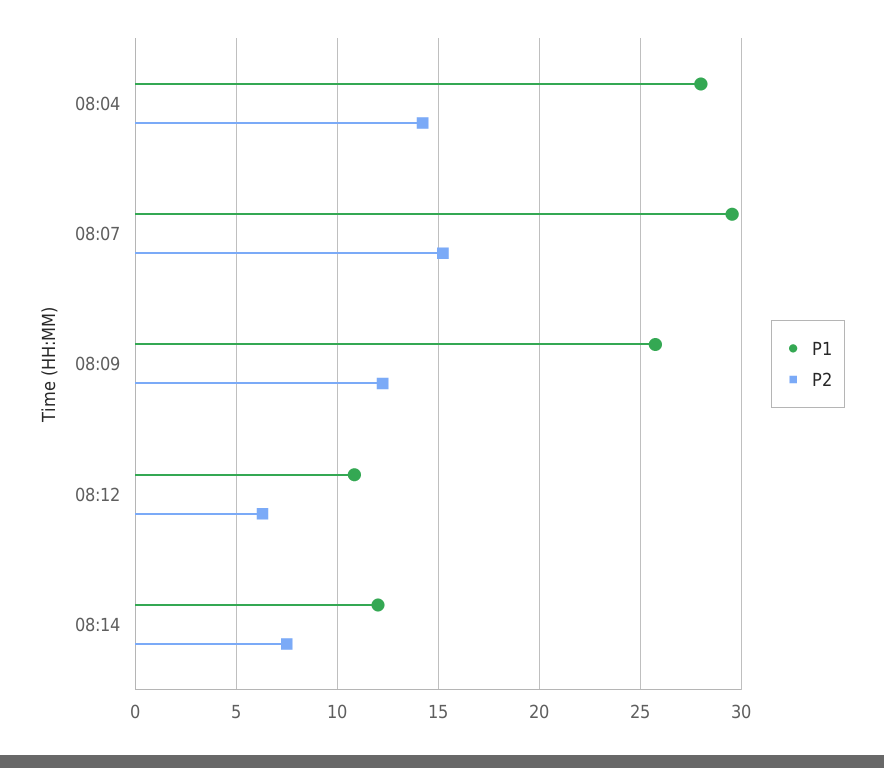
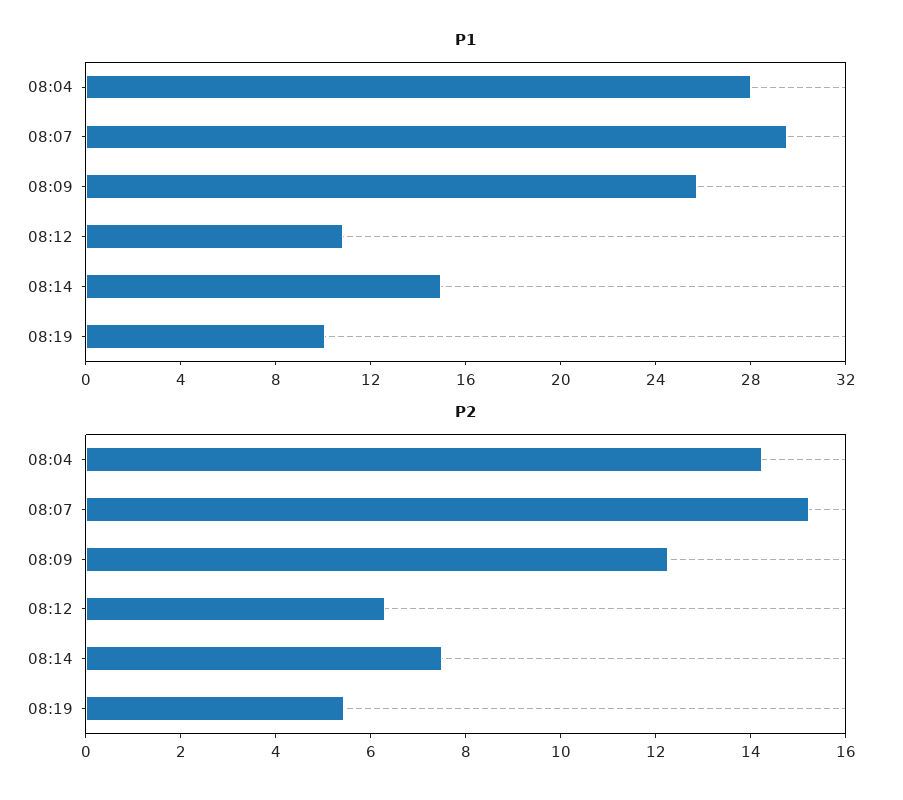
P1, 08:14: 12 -> 15
P1, 08:19: none -> 10
P2, 08:19: none -> 5.5

